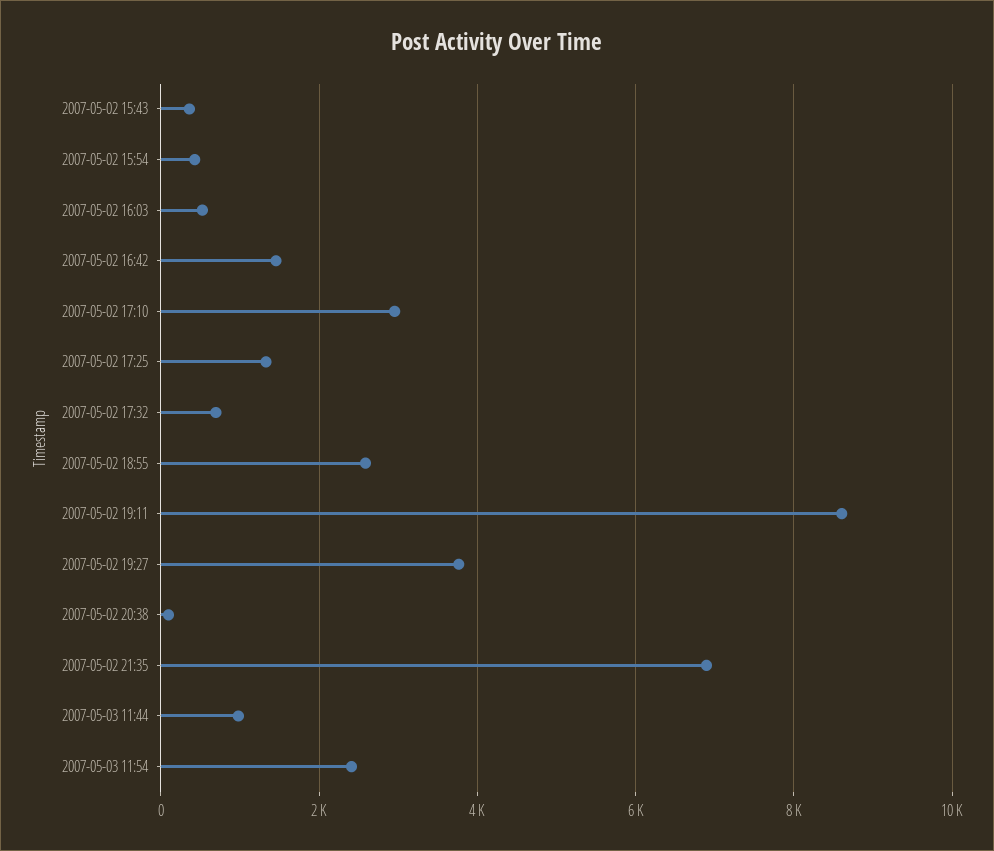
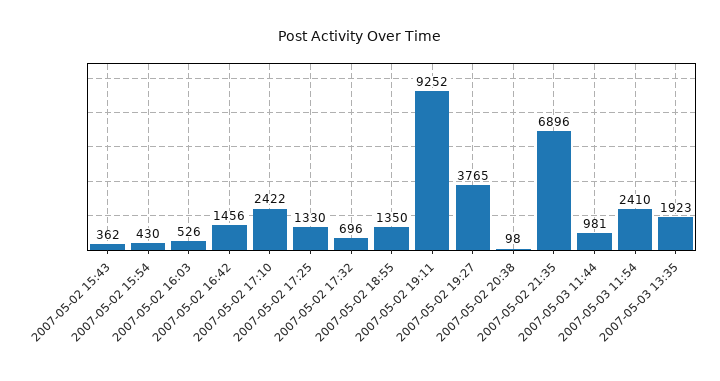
2007-05-02 17:10: 3000 -> 2422
2007-05-02 18:55: 2600 -> 1350
2007-05-02 19:11: 8600 -> 9252
2007-05-03 13:35: none -> 1923

